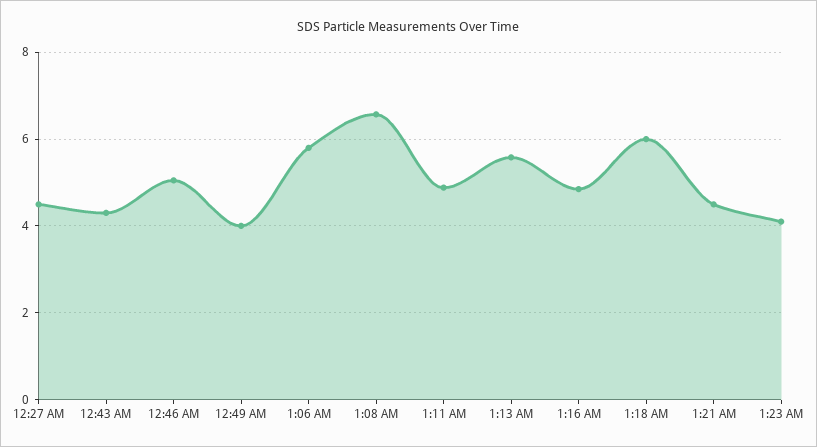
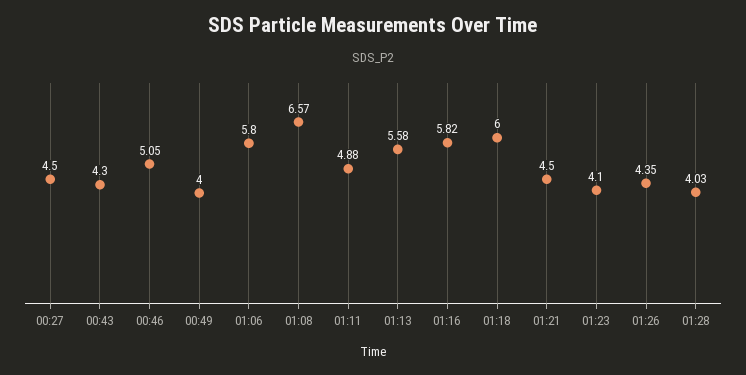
1:16 AM: 4.8 -> 5.82
01:26: none -> 4.35
01:28: none -> 4.03

